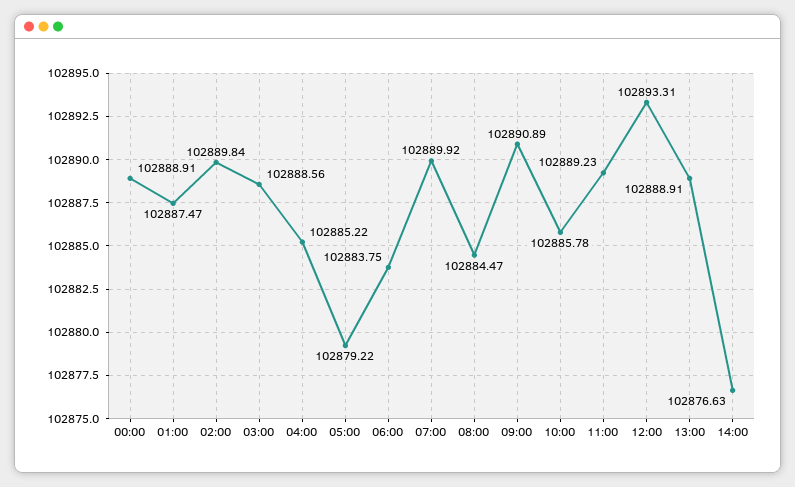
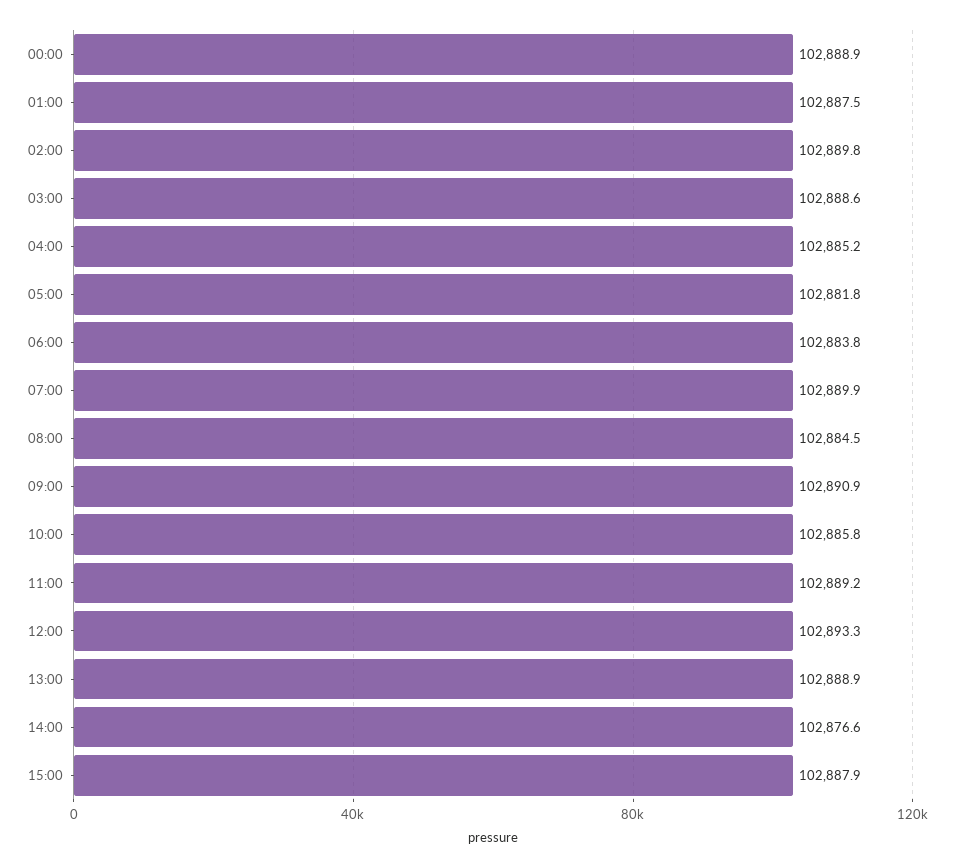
05:00: 102879.22 -> 102881.8
15:00: none -> 102887.9

